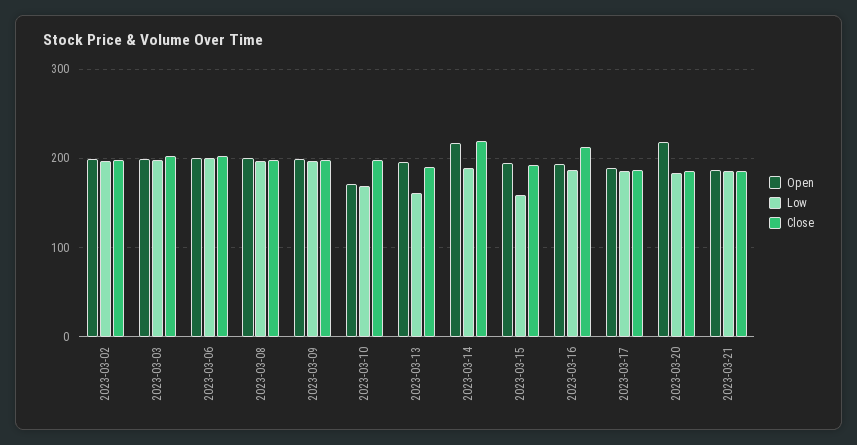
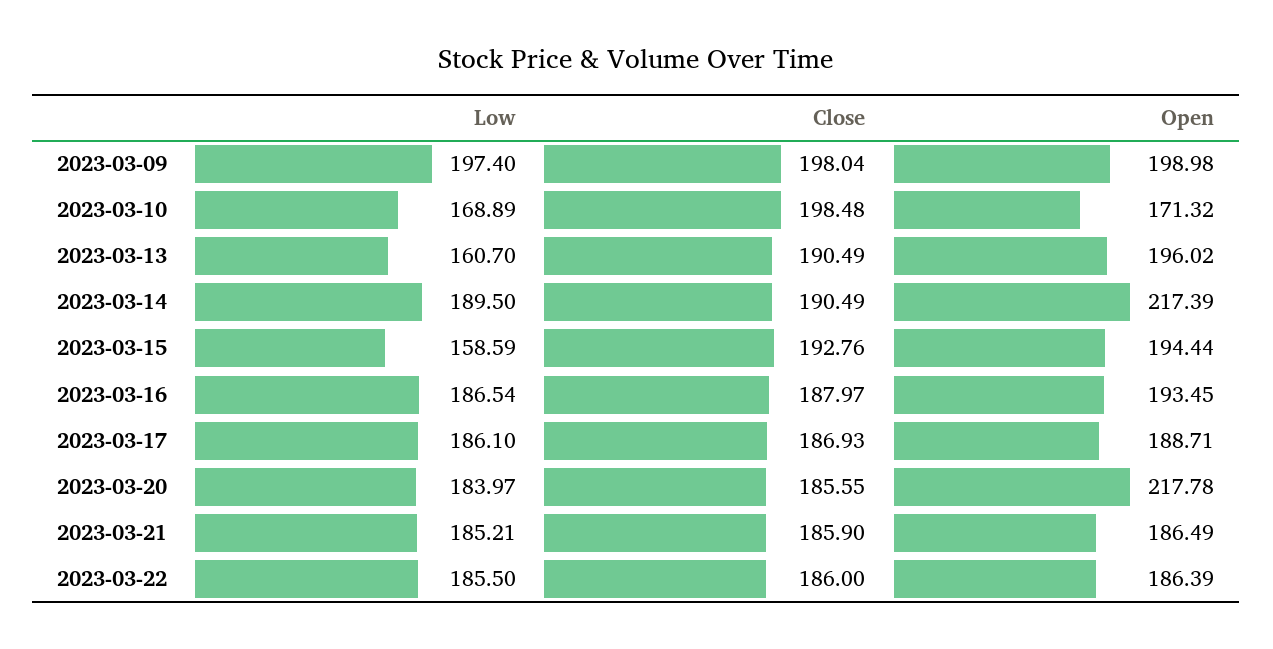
Open, 2023-03-02: 200 -> none
Low, 2023-03-02: 200 -> none
Close, 2023-03-02: 200 -> none
Open, 2023-03-03: 200 -> none
Low, 2023-03-03: 200 -> none
Close, 2023-03-03: 200 -> none
Open, 2023-03-06: 200 -> none
Low, 2023-03-06: 200 -> none
Close, 2023-03-06: 200 -> none
Open, 2023-03-08: 200 -> none
Low, 2023-03-08: 200 -> none
Close, 2023-03-08: 200 -> none
Close, 2023-03-14: 220 -> 190.49
Close, 2023-03-16: 210 -> 187.97
Low, 2023-03-22: none -> 185.5
Close, 2023-03-22: none -> 186
Open, 2023-03-22: none -> 186.39

